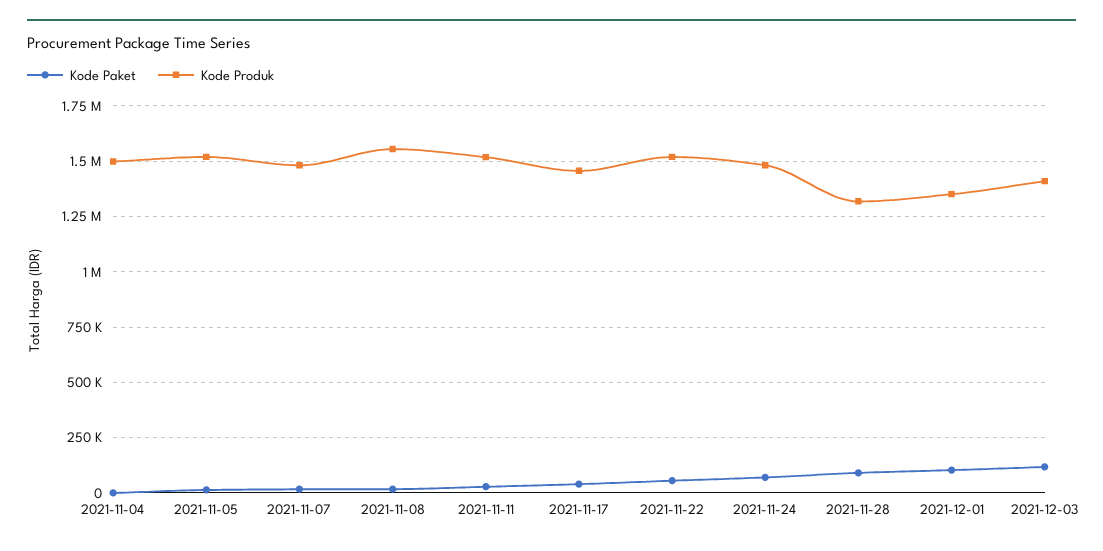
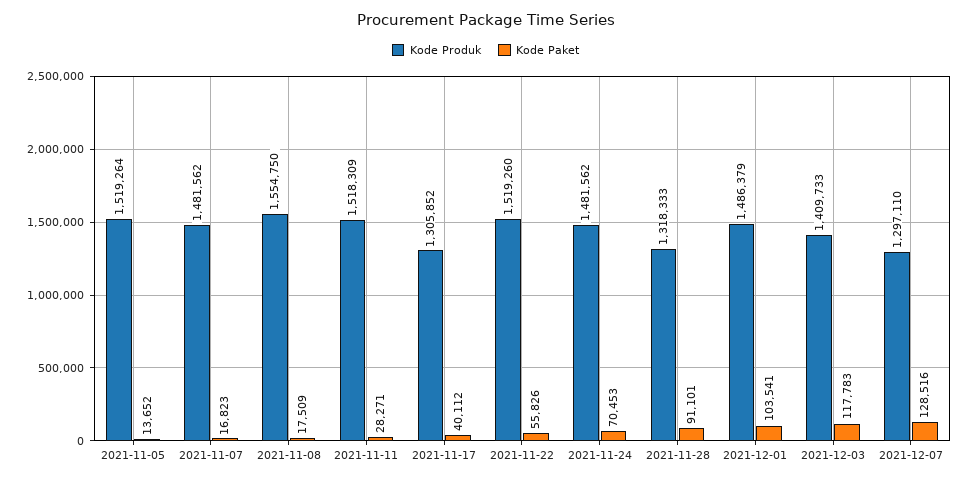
Kode Paket, 2021-11-04: 0 -> none
Kode Produk, 2021-11-04: 1500000 -> none
Kode Produk, 2021-11-17: 1450000 -> 1305852
Kode Produk, 2021-12-01: 1350000 -> 1486379
Kode Produk, 2021-12-07: none -> 1297110
Kode Paket, 2021-12-07: none -> 128516

